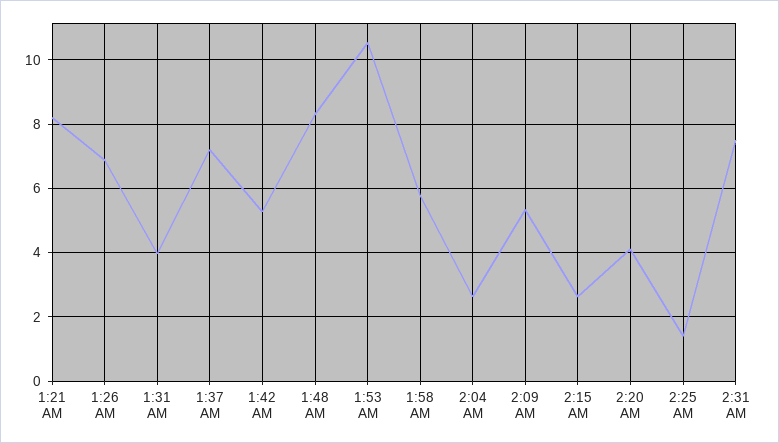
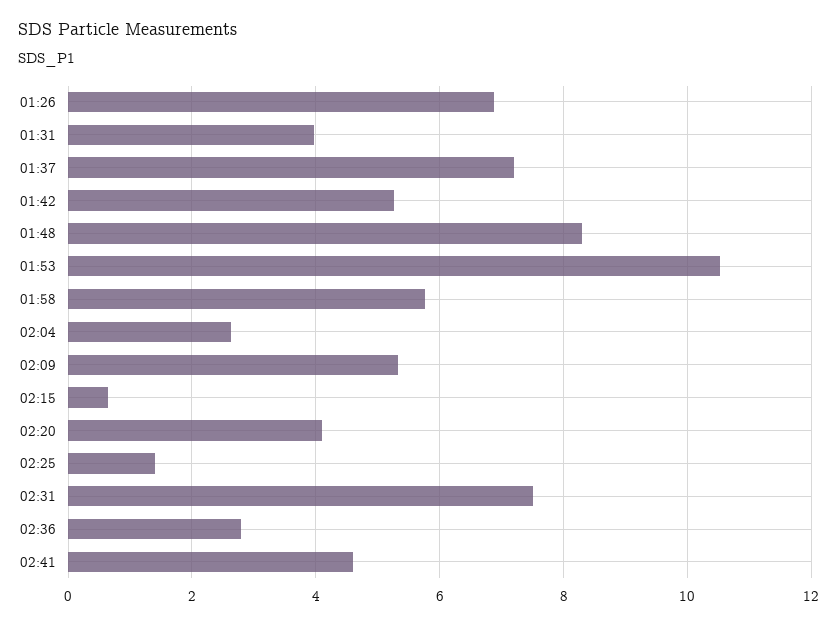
1:21 AM: 8.2 -> none
2:15 AM: 2.6 -> 0.6
02:36: none -> 2.8
02:41: none -> 4.6

